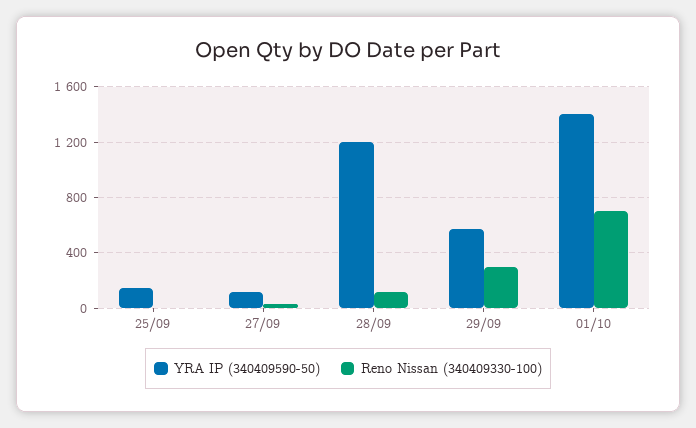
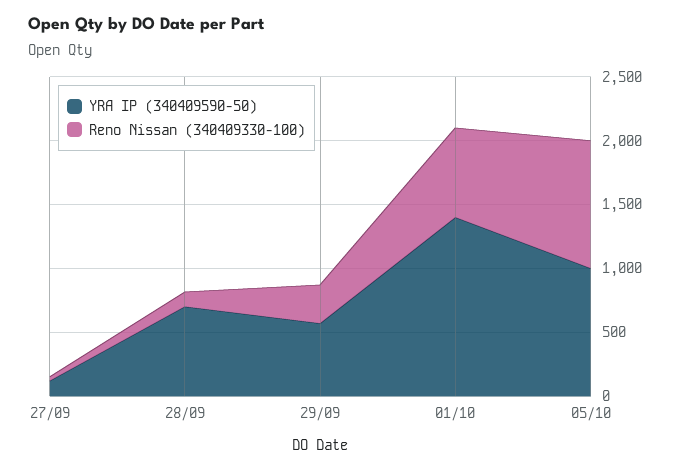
YRA IP (340409590-50), 25/09: 150 -> none
Reno Nissan (340409330-100), 25/09: 0 -> none
YRA IP (340409590-50), 28/09: 1200 -> 700
YRA IP (340409590-50), 05/10: none -> 1000
Reno Nissan (340409330-100), 05/10: none -> 1000

